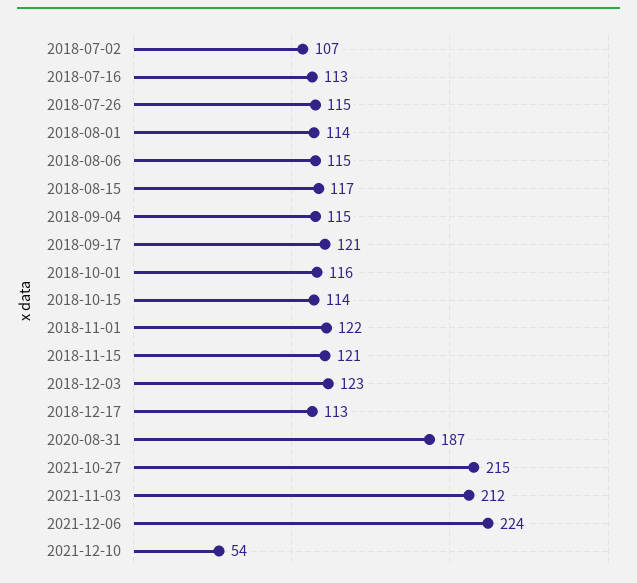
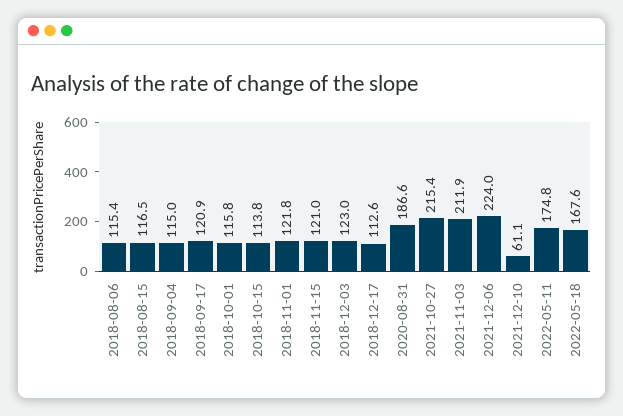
2018-07-02: 107 -> none
2018-07-16: 113 -> none
2018-07-26: 115 -> none
2018-08-01: 114 -> none
2021-12-10: 54 -> 61.1
2022-05-11: none -> 174.8
2022-05-18: none -> 167.6

